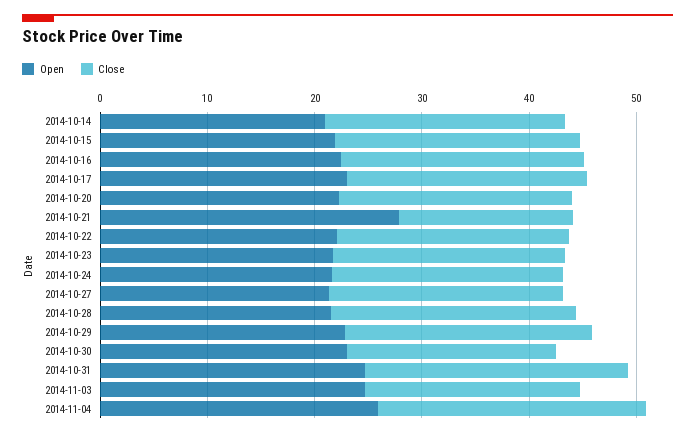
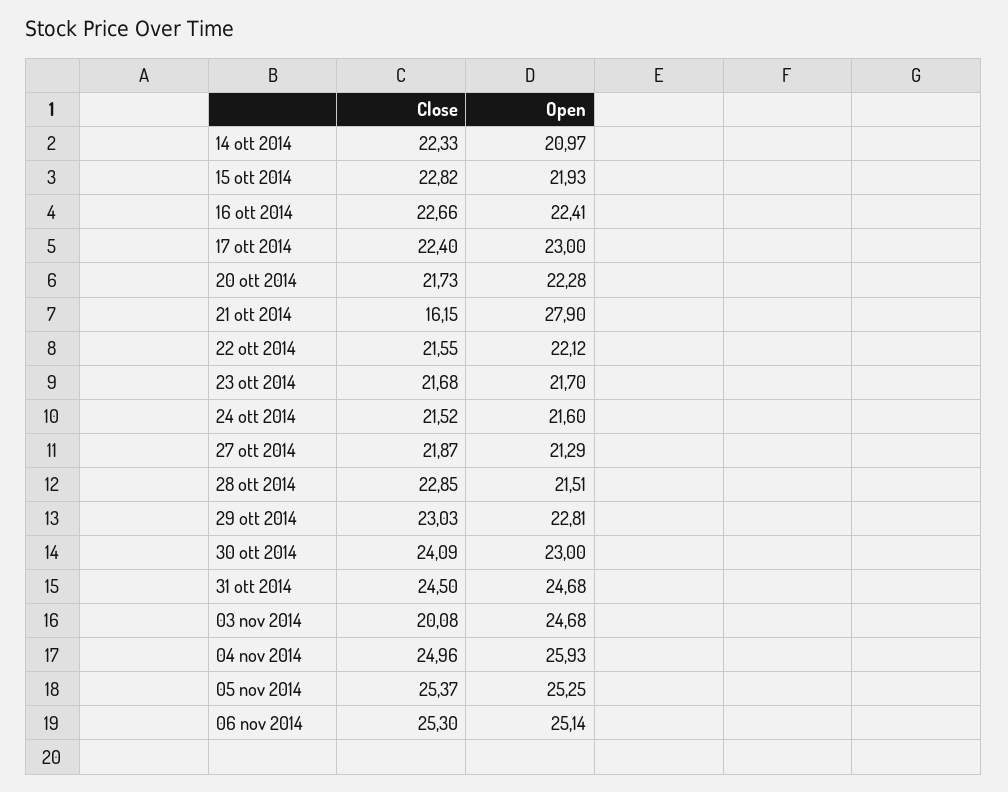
Close, 2014-10-30: 20 -> 24.09
Close, 05 nov 2014: none -> 25.37
Open, 05 nov 2014: none -> 25.25
Close, 06 nov 2014: none -> 25.3
Open, 06 nov 2014: none -> 25.14

